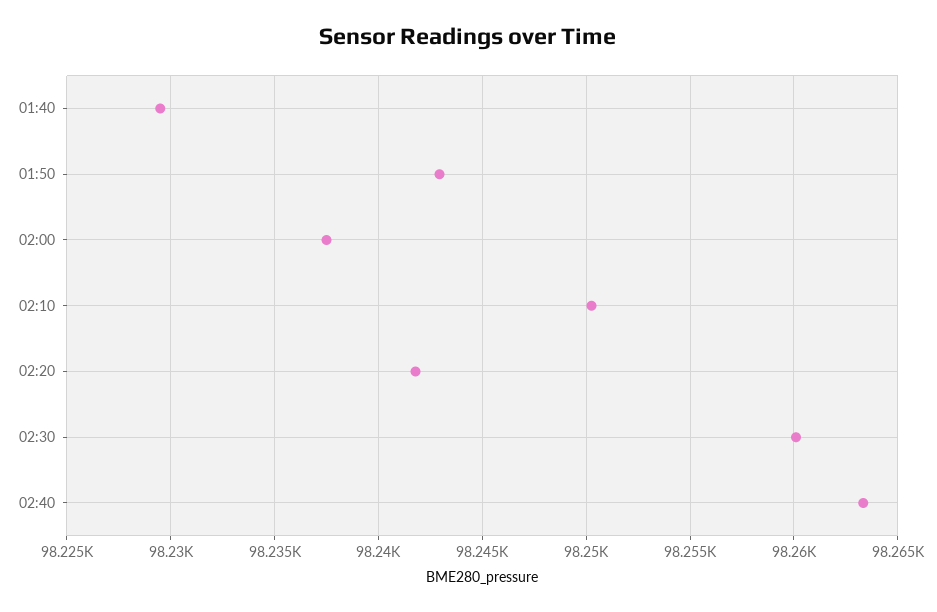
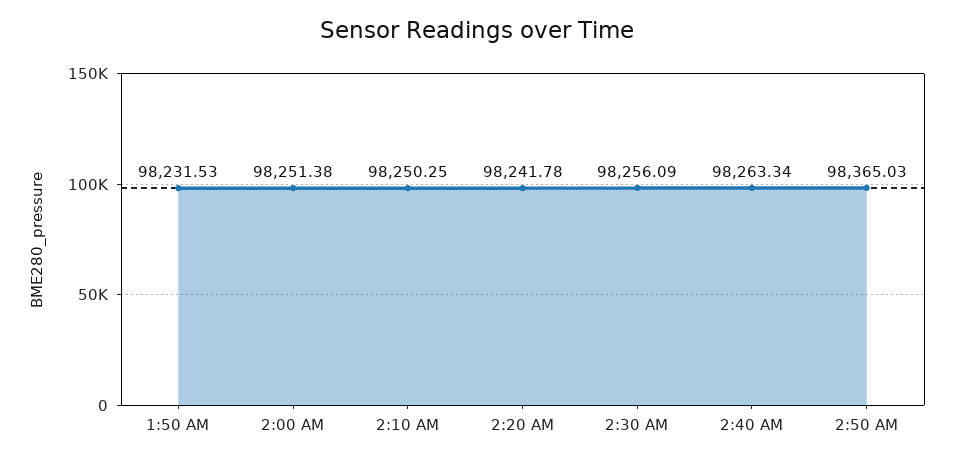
01:40: 98229.5 -> none
01:50: 98243 -> 98231.53
02:00: 98237.5 -> 98251.38
02:30: 98260 -> 98256.09
2:50 AM: none -> 98365.03

